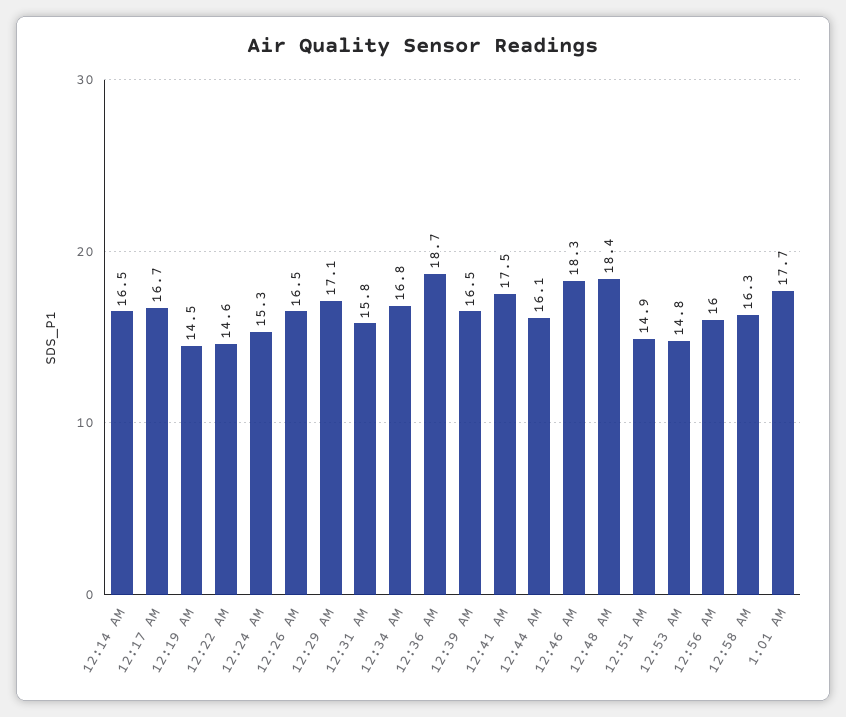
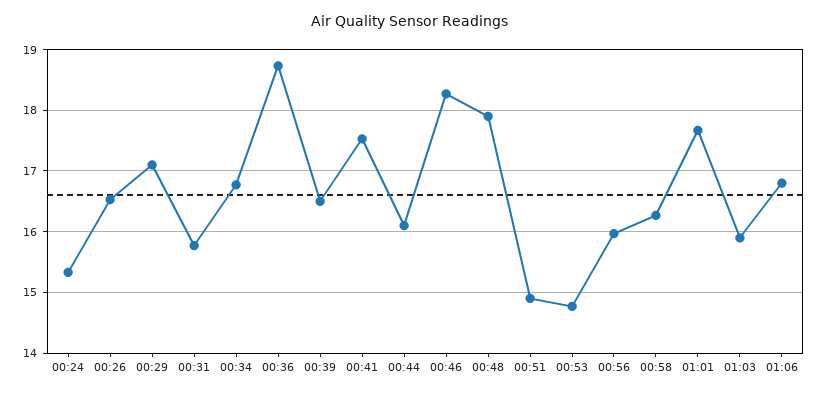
12:14 AM: 16.5 -> none
12:17 AM: 16.7 -> none
12:19 AM: 14.5 -> none
12:22 AM: 14.6 -> none
12:48 AM: 18.4 -> 17.9
01:03: none -> 15.9
01:06: none -> 16.8

